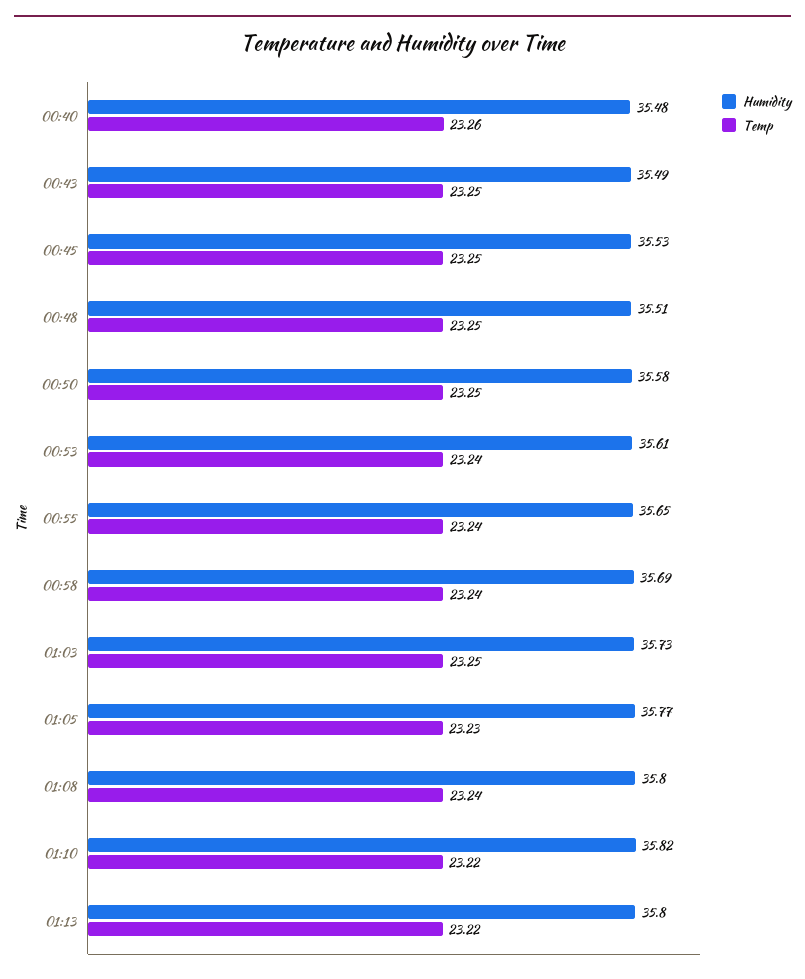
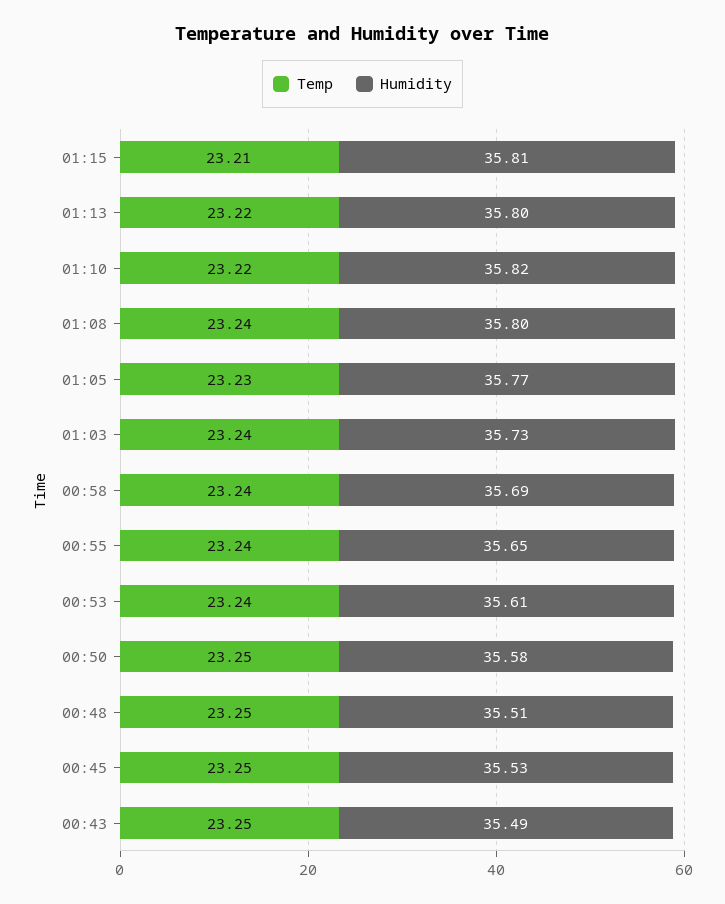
Humidity, 00:40: 35.48 -> none
Temp, 00:40: 23.26 -> none
Temp, 01:03: 23.25 -> 23.24
Temp, 01:15: none -> 23.21
Humidity, 01:15: none -> 35.81

